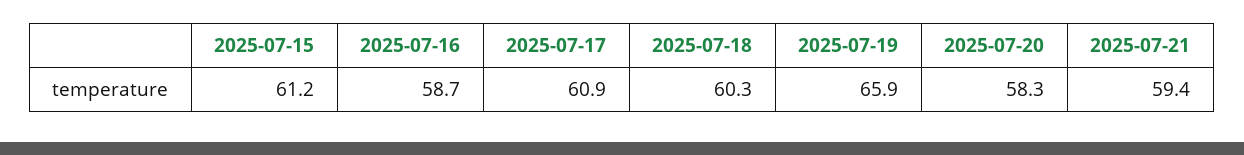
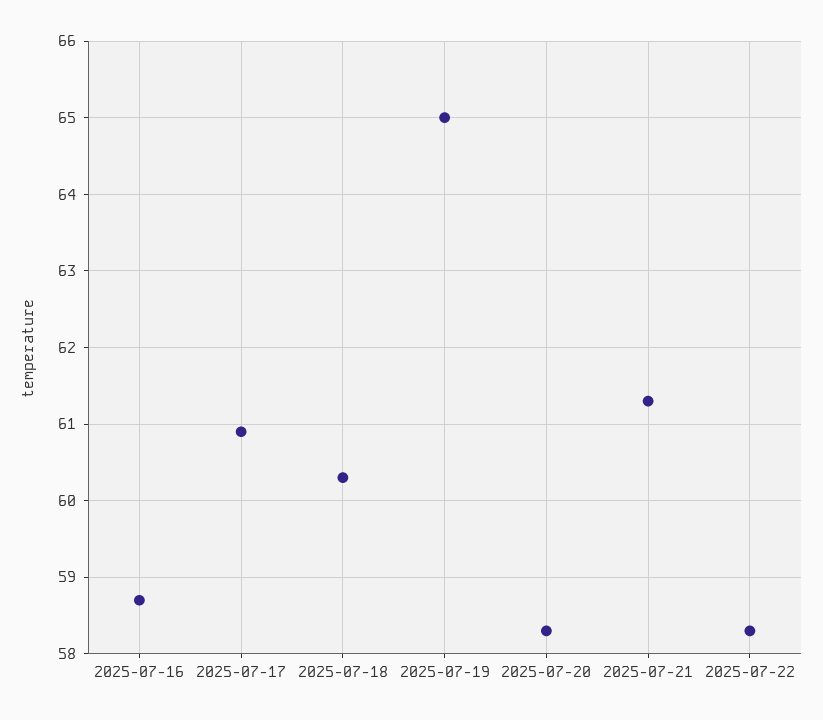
2025-07-15: 61.2 -> none
2025-07-19: 65.9 -> 65
2025-07-21: 59.4 -> 61.3
2025-07-22: none -> 58.3

